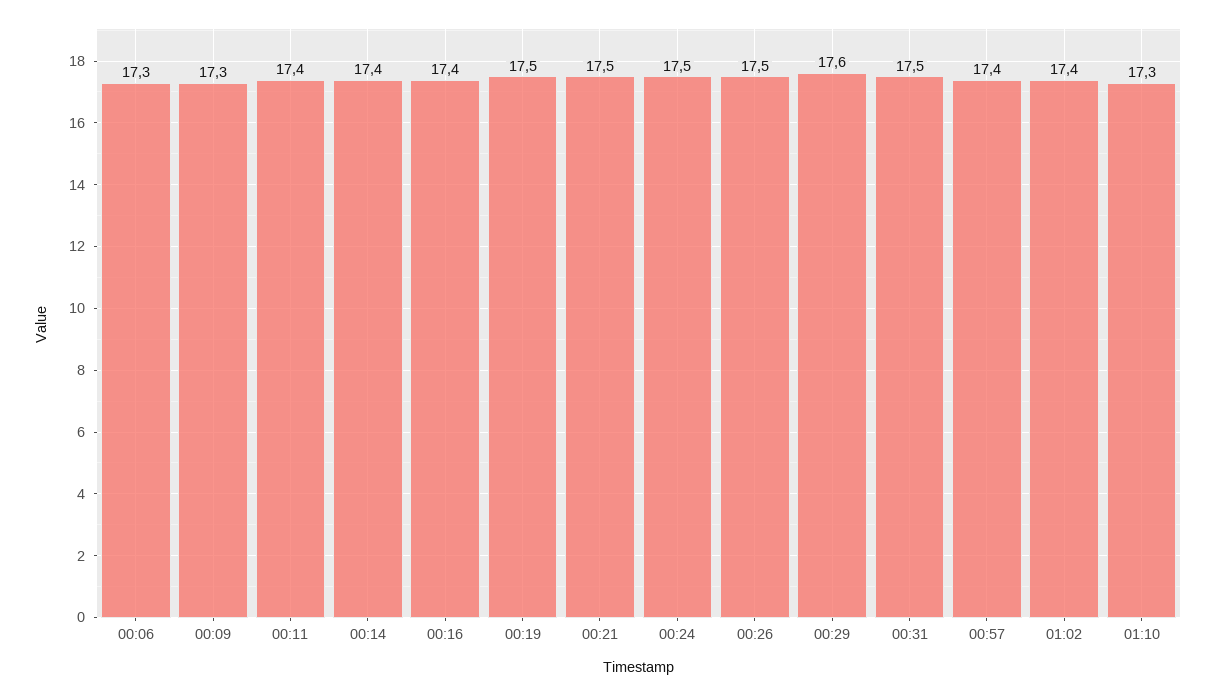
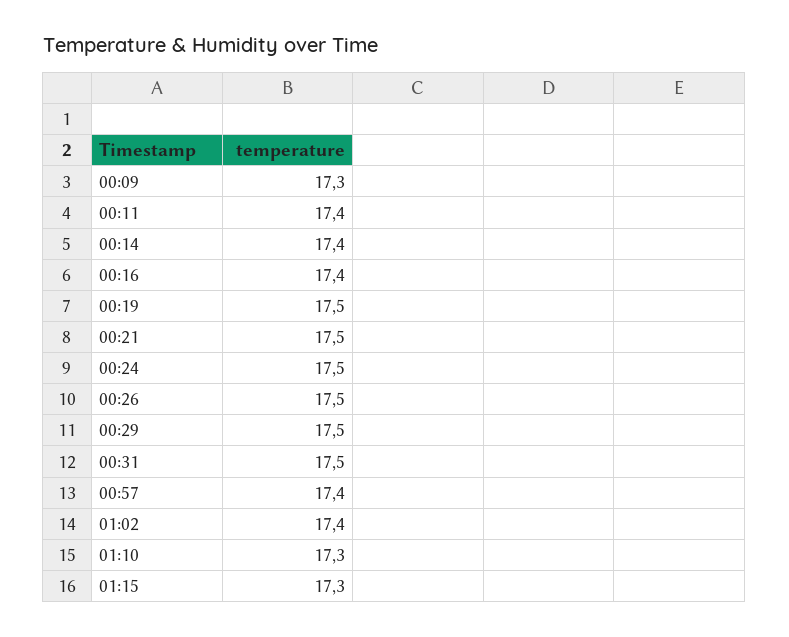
00:06: 17.3 -> none
00:29: 17.6 -> 17.5
01:15: none -> 17.3

